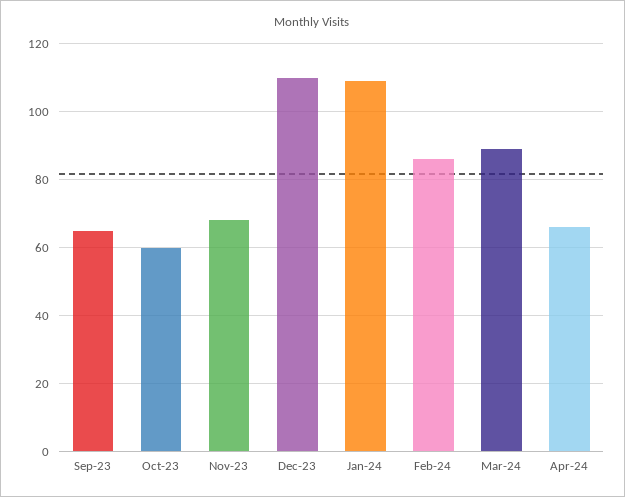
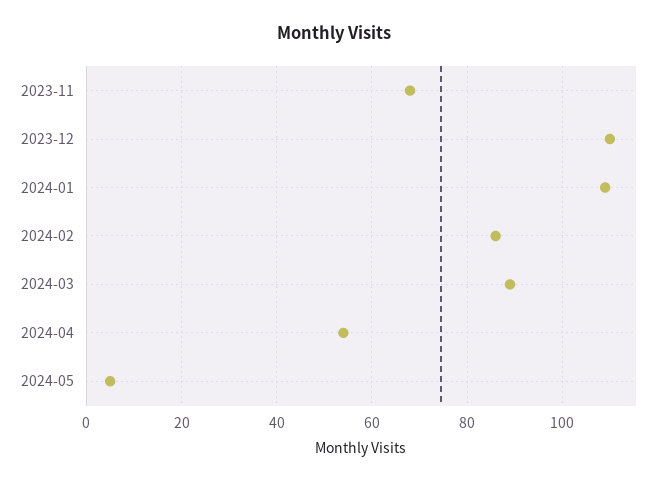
Sep-23: 65 -> none
Oct-23: 60 -> none
Apr-24: 65 -> 55
2024-05: none -> 5

